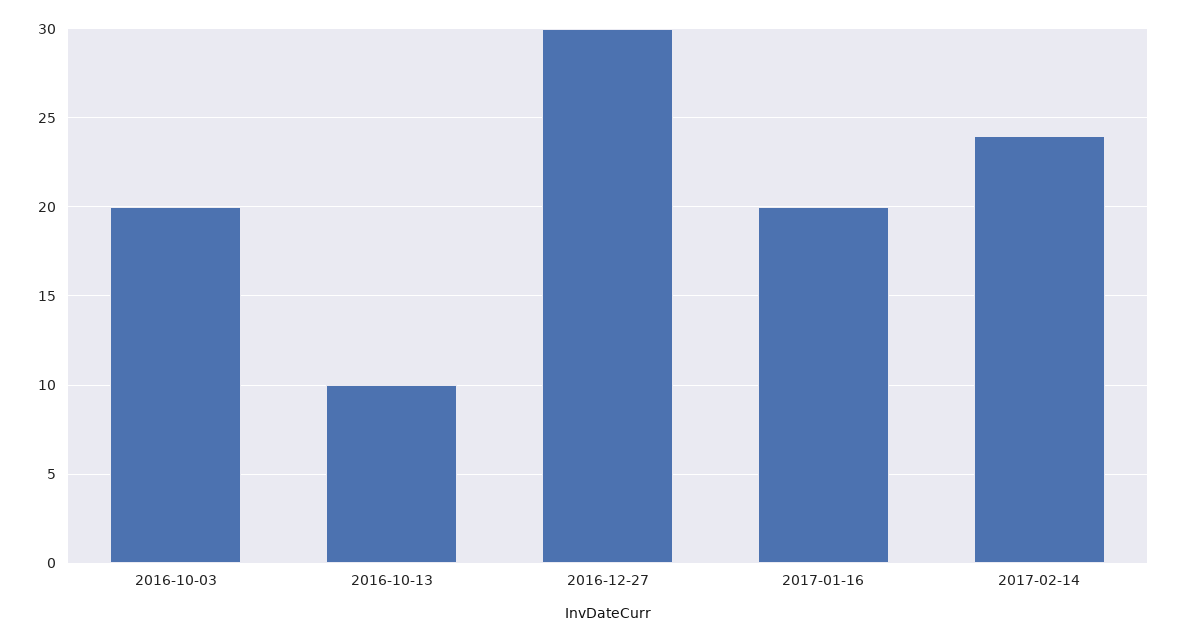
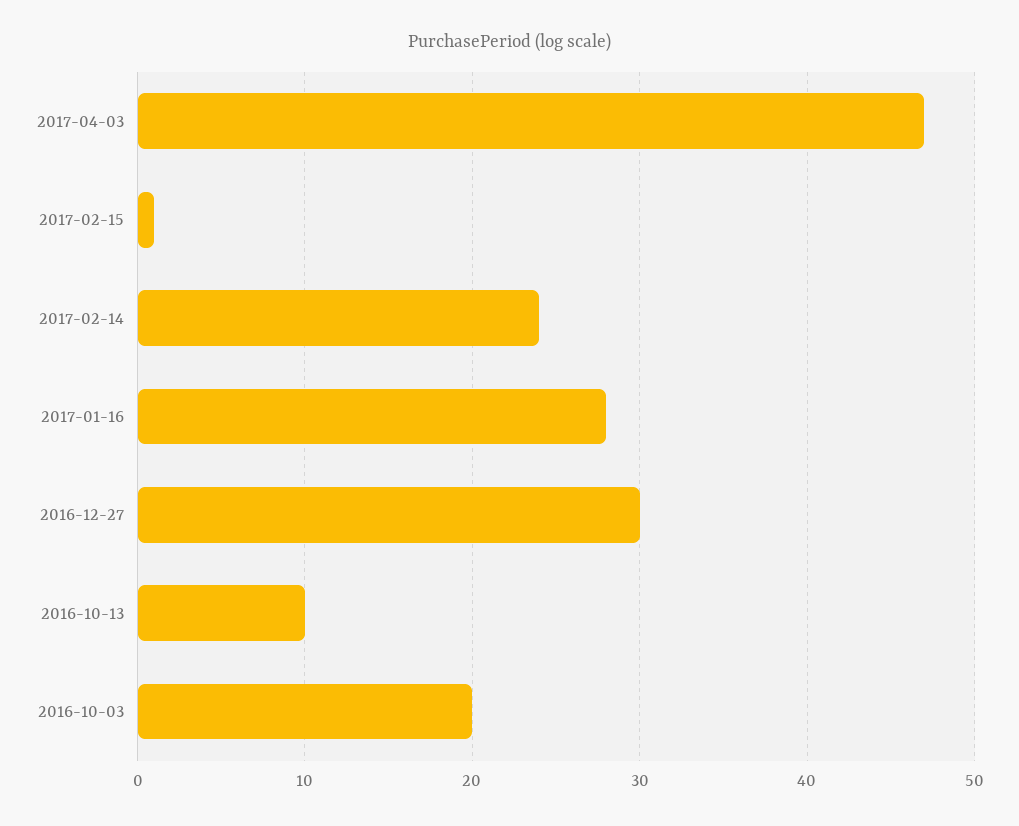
2017-01-16: 20 -> 28
2017-04-03: none -> 47
2017-02-15: none -> 1

